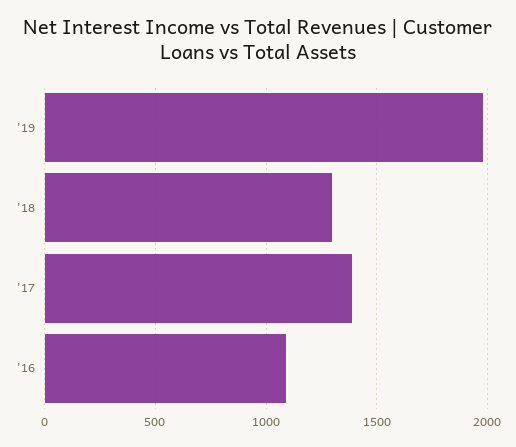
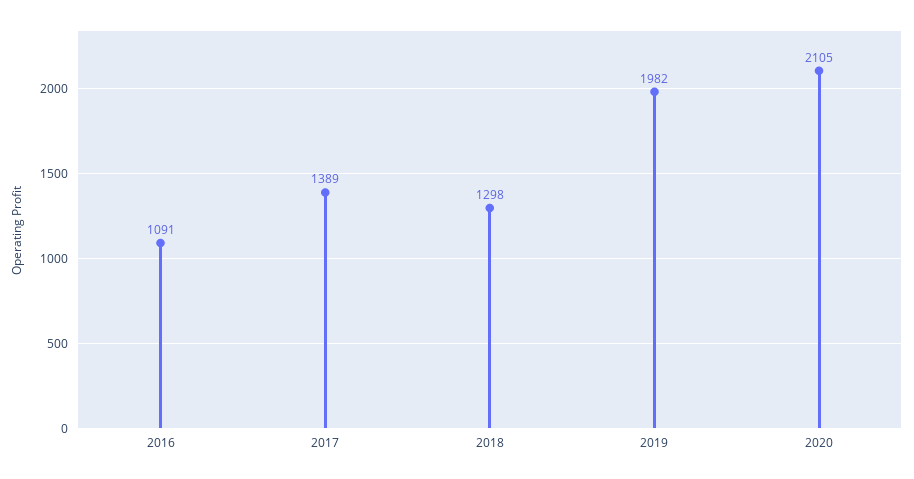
2020: none -> 2105

